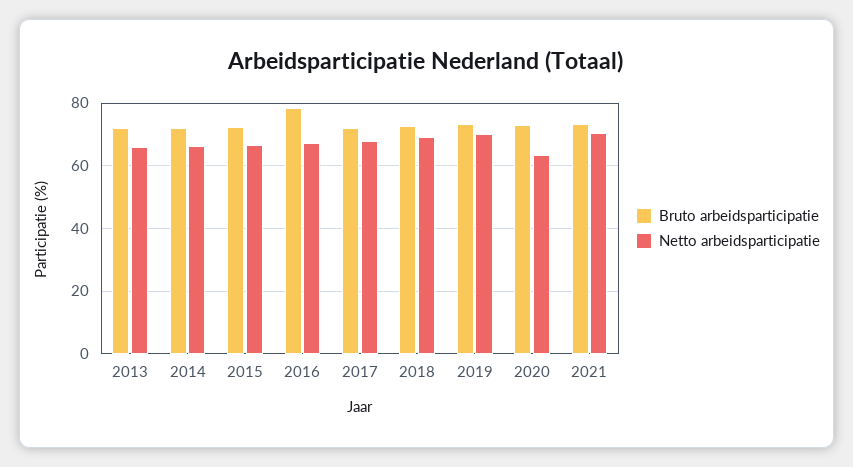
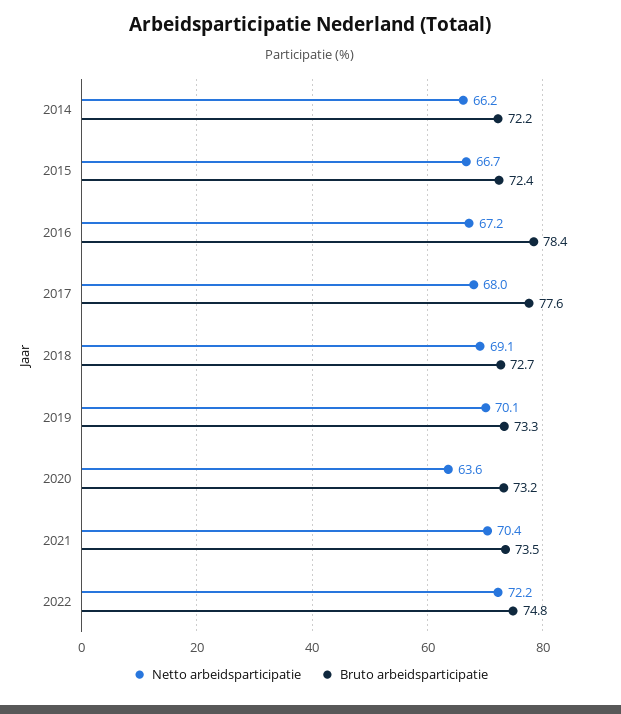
Bruto arbeidsparticipatie, 2013: 72 -> none
Netto arbeidsparticipatie, 2013: 66 -> none
Bruto arbeidsparticipatie, 2017: 72 -> 77.6
Netto arbeidsparticipatie, 2022: none -> 72.2
Bruto arbeidsparticipatie, 2022: none -> 74.8

